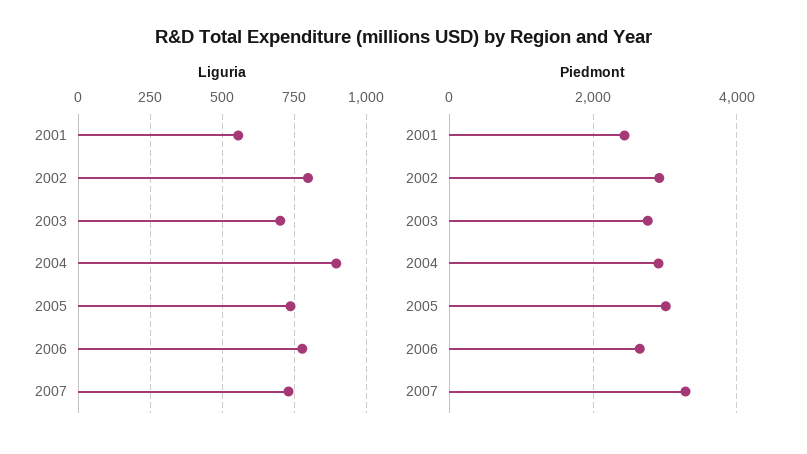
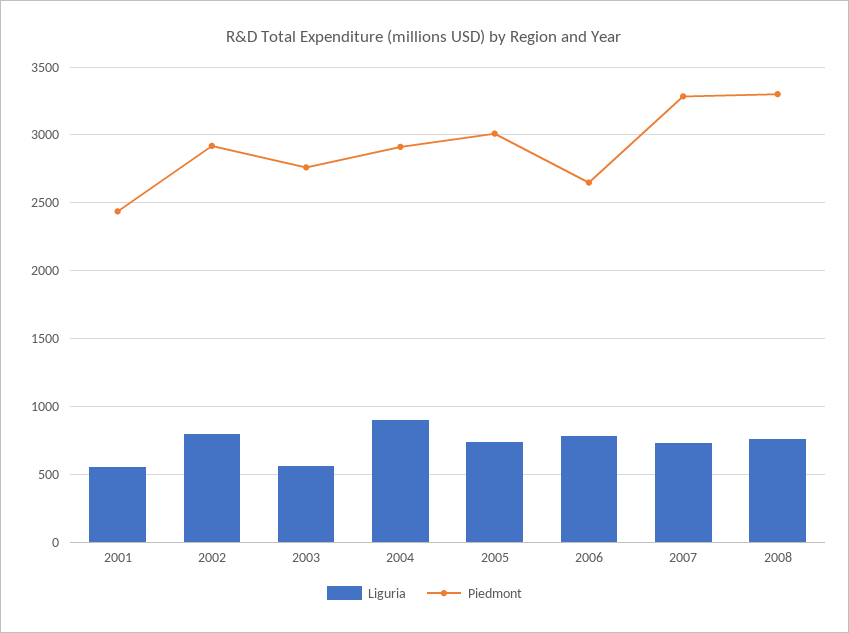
Liguria, 2003: 700 -> 550
Liguria, 2008: none -> 750
Piedmont, 2008: none -> 3300

